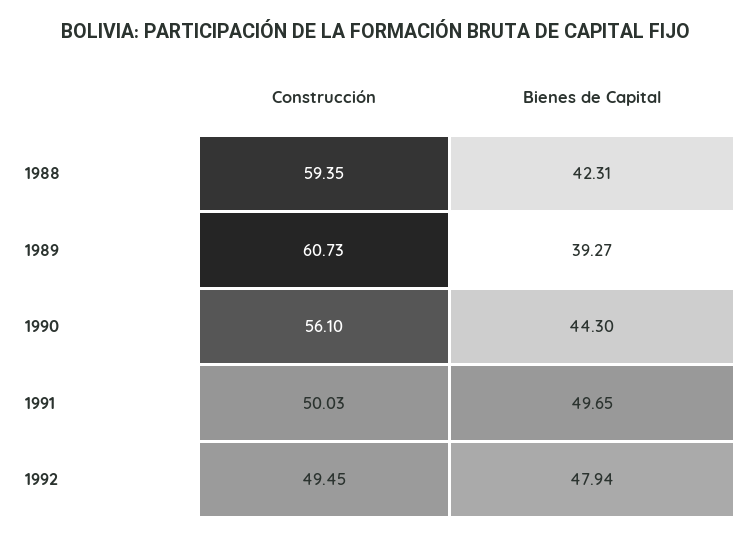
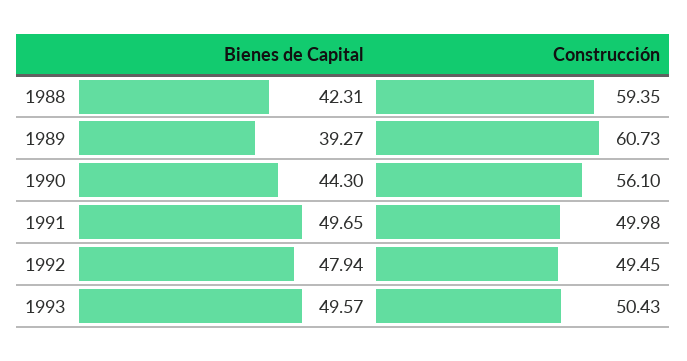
Construcción, 1991: 50.03 -> 49.98
Bienes de Capital, 1993: none -> 49.57
Construcción, 1993: none -> 50.43

